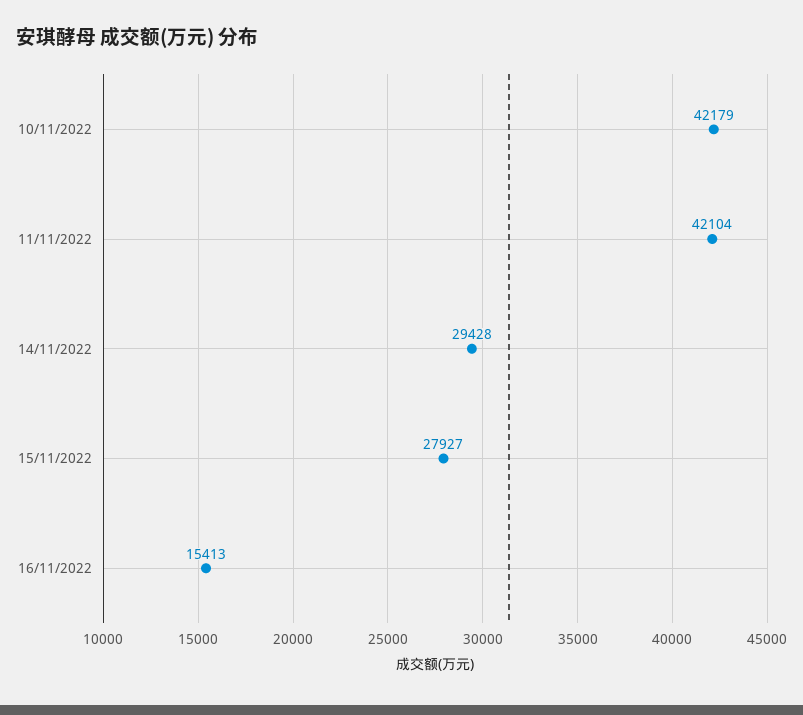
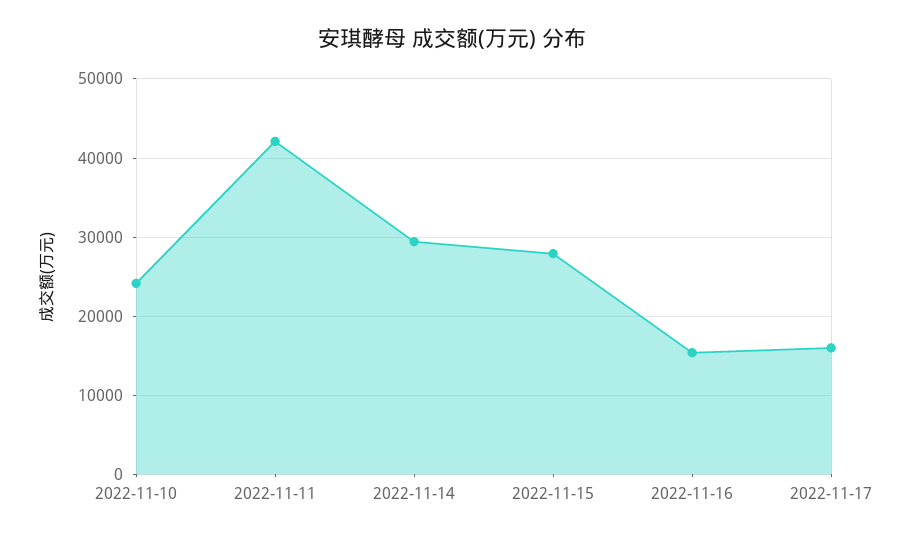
10/11/2022: 42179 -> 24000
2022-11-17: none -> 16000

